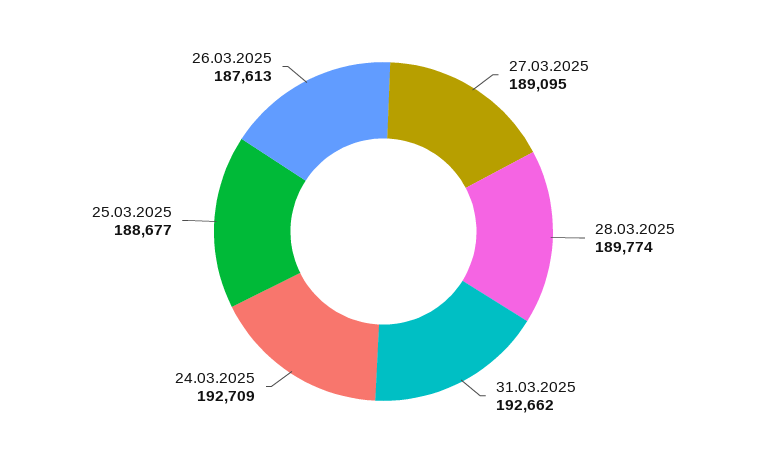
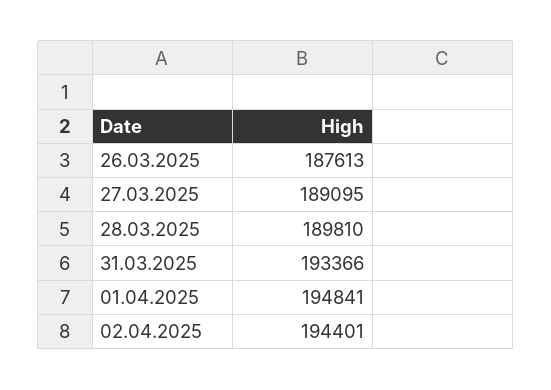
28.03.2025: 189774 -> 189810
31.03.2025: 192662 -> 193366
24.03.2025: 192709 -> none
25.03.2025: 188677 -> none
01.04.2025: none -> 194841
02.04.2025: none -> 194401

